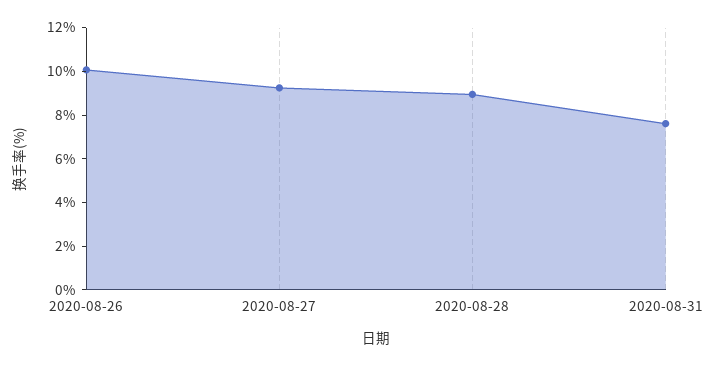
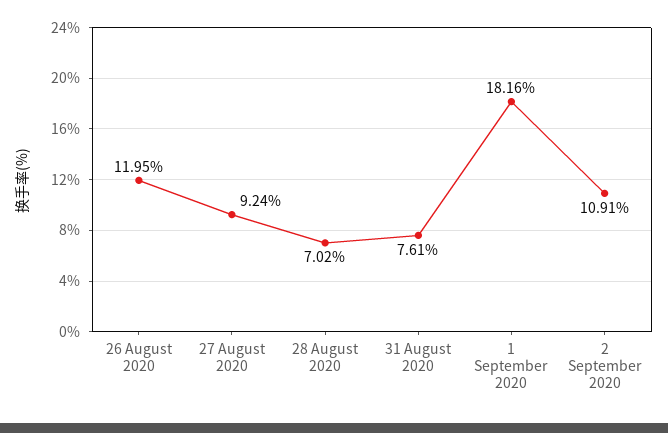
2020-08-26: 10 -> 11.95
2020-08-28: 9 -> 7.02
1 September 2020: none -> 18.16
2 September 2020: none -> 10.91

